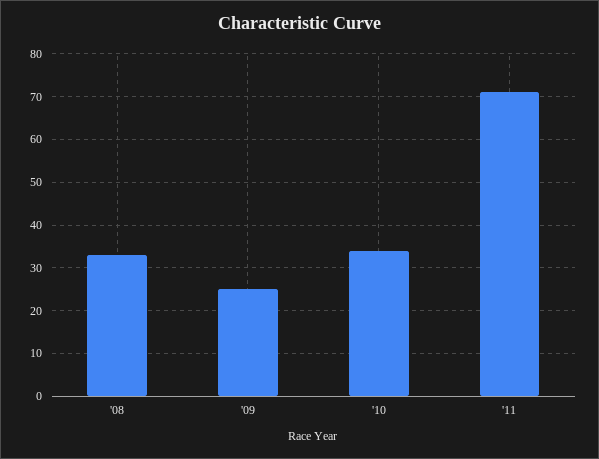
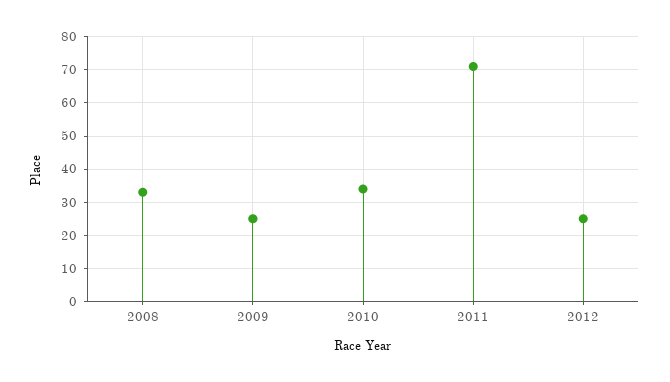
2012: none -> 25

